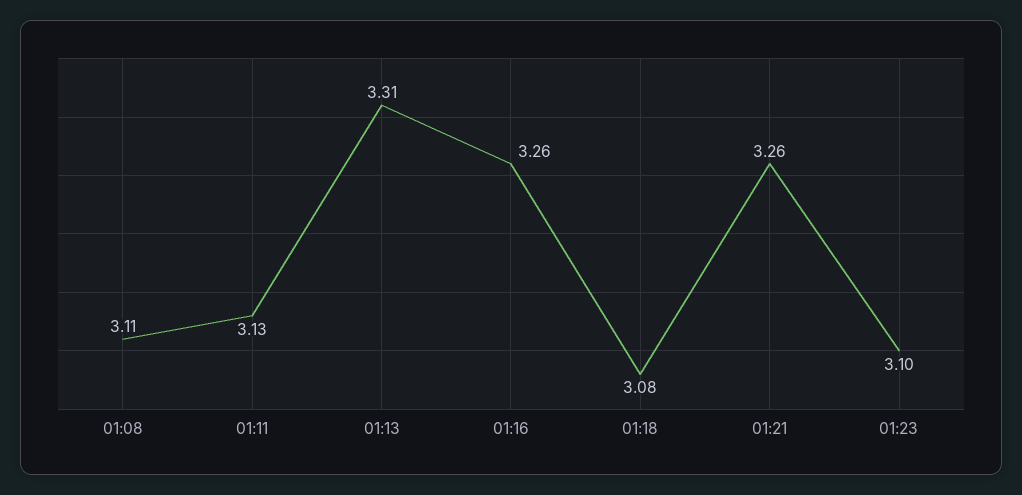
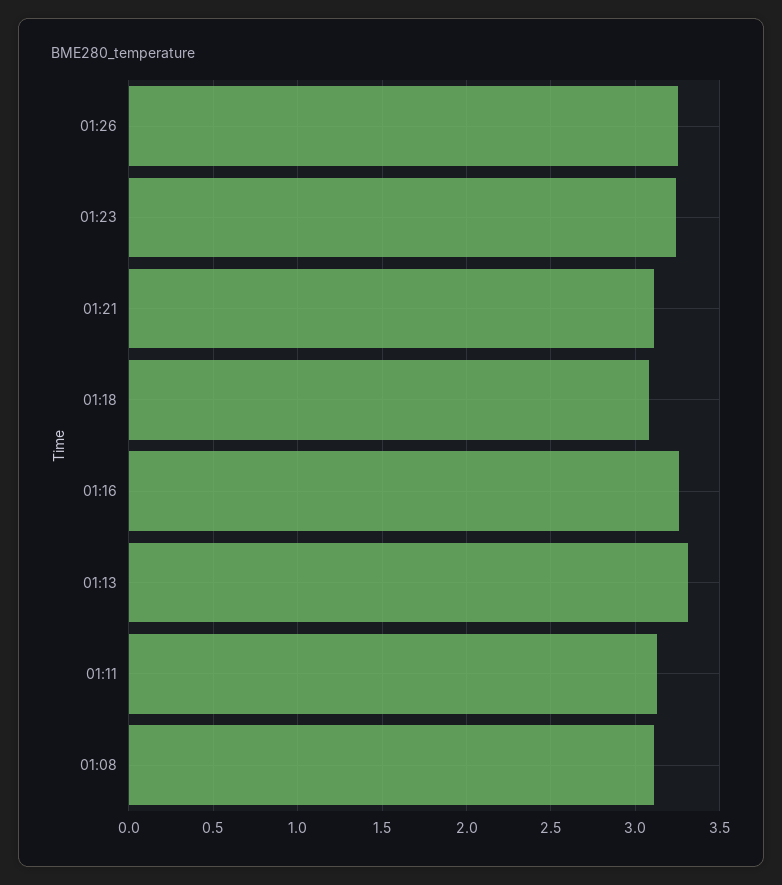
01:21: 3.26 -> 3.1
01:23: 3.1 -> 3.25
01:26: none -> 3.25

